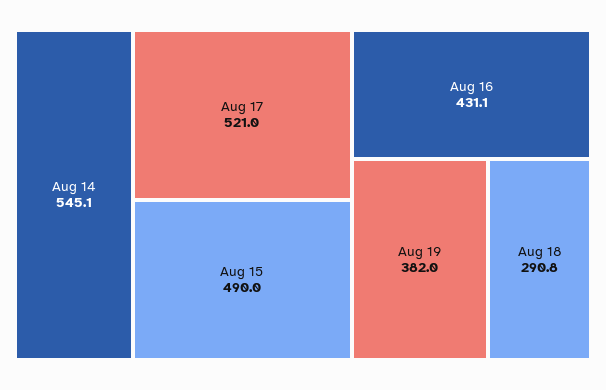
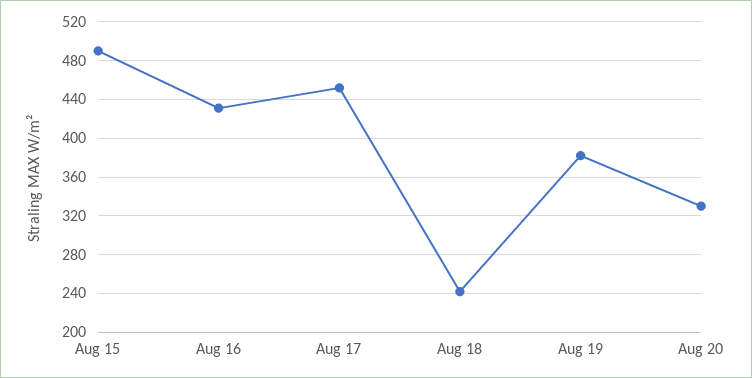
Aug 14: 545.1 -> none
Aug 17: 521 -> 450
Aug 18: 290.8 -> 240
Aug 20: none -> 330

